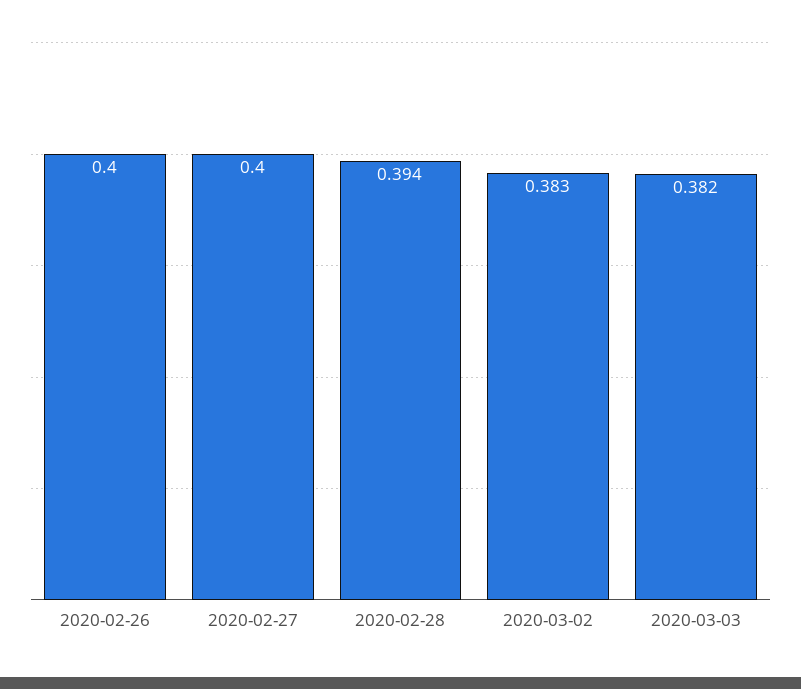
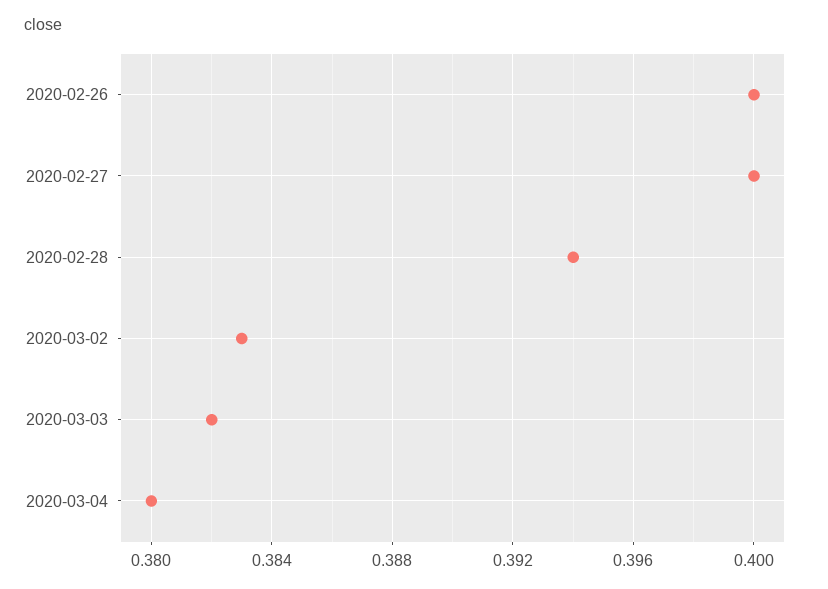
2020-03-04: none -> 0.38

